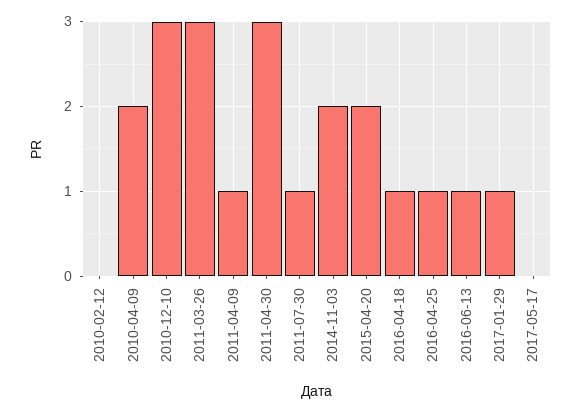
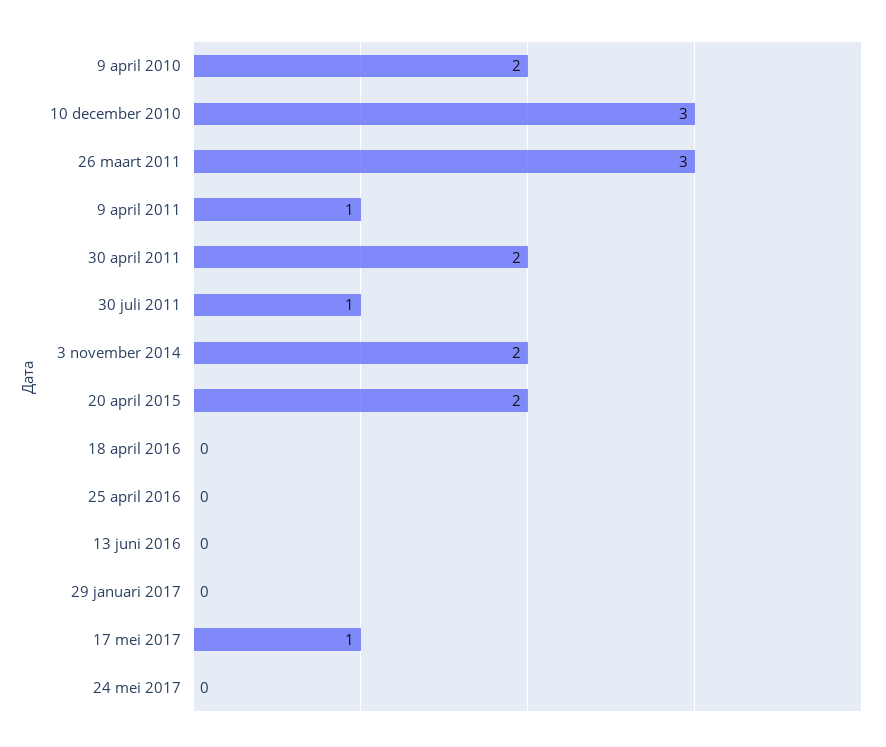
2010-02-12: 0 -> none
2011-04-30: 3 -> 2
2016-04-18: 1 -> 0
2016-04-25: 1 -> 0
2016-06-13: 1 -> 0
2017-01-29: 1 -> 0
2017-05-17: 0 -> 1
24 mei 2017: none -> 0

